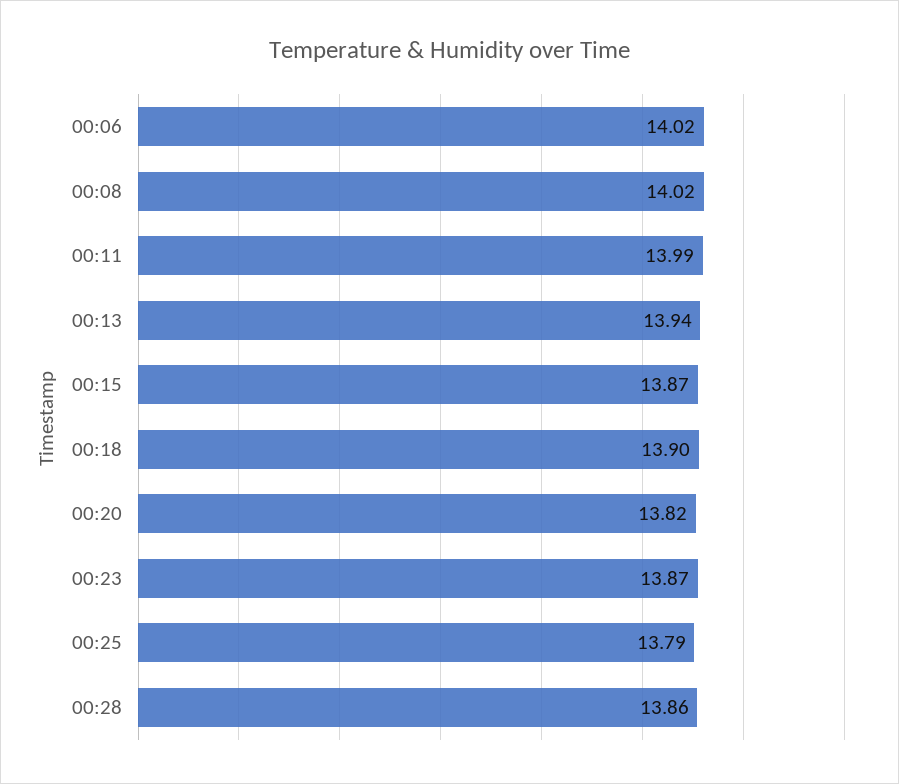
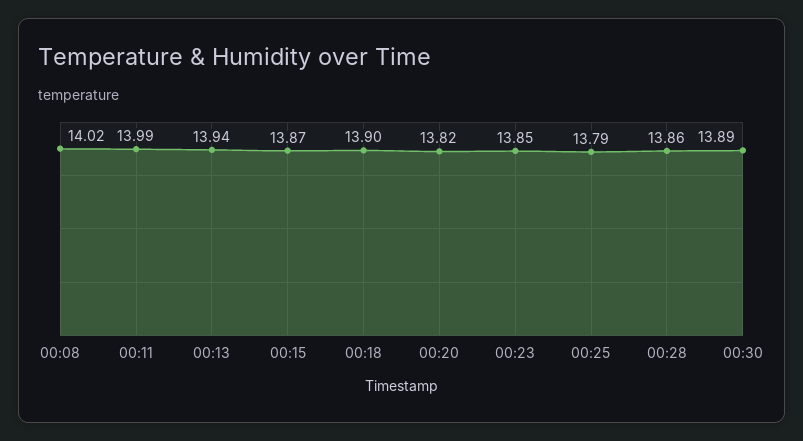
00:06: 14.02 -> none
00:23: 13.87 -> 13.85
00:30: none -> 13.89

